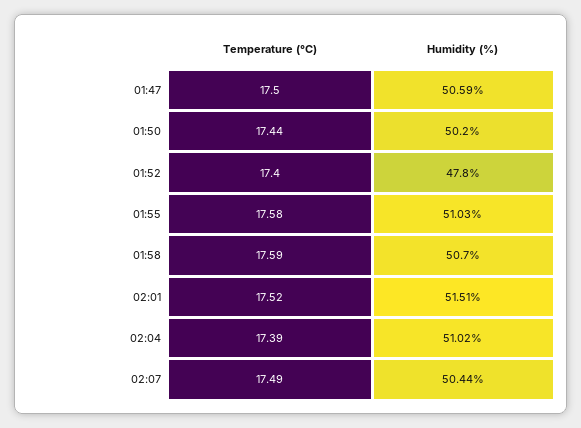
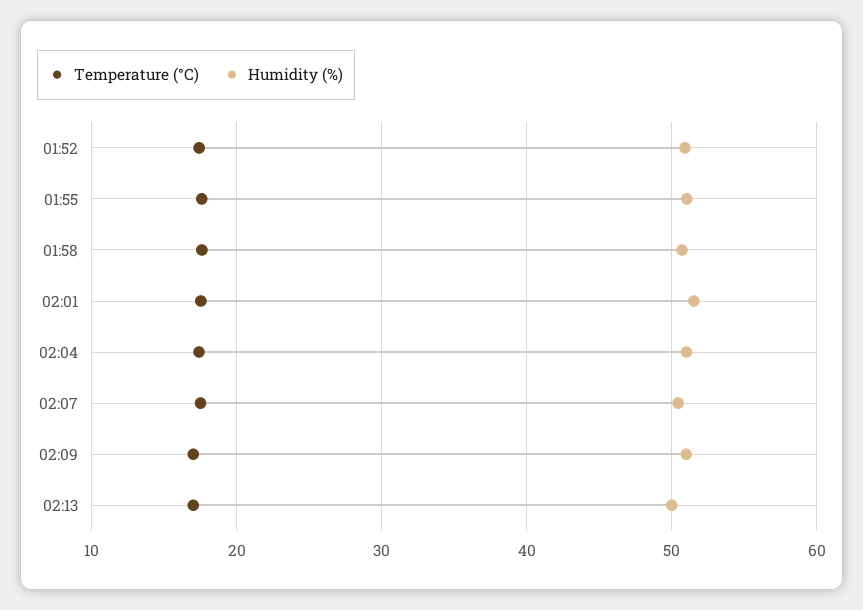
Temperature (°C), 01:47: 17.5 -> none
Humidity (%), 01:47: 50.59 -> none
Temperature (°C), 01:50: 17.44 -> none
Humidity (%), 01:50: 50.2 -> none
Humidity (%), 01:52: 47.8 -> 51
Temperature (°C), 02:09: none -> 17
Humidity (%), 02:09: none -> 51
Temperature (°C), 02:13: none -> 17
Humidity (%), 02:13: none -> 50

